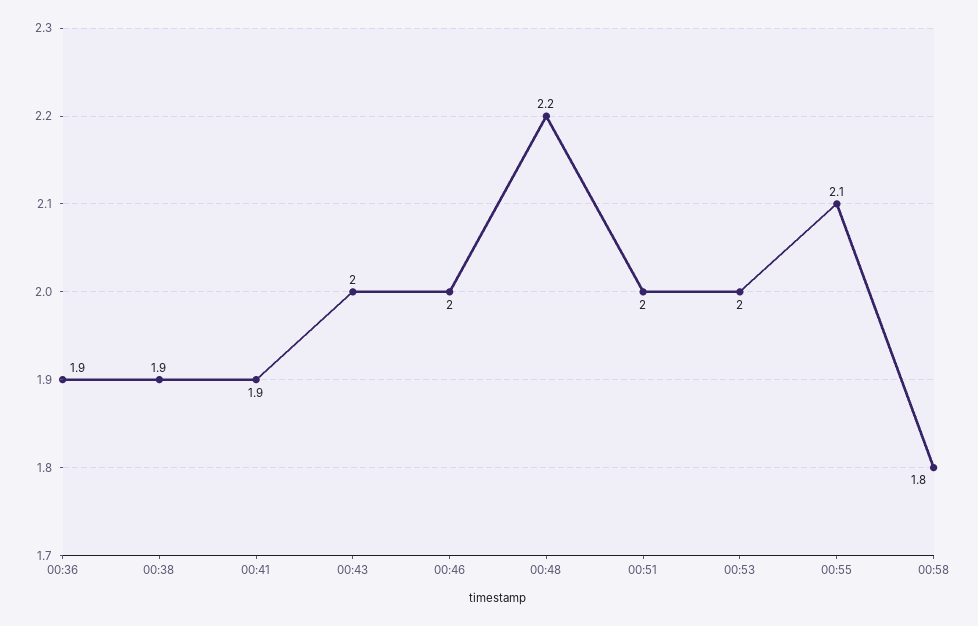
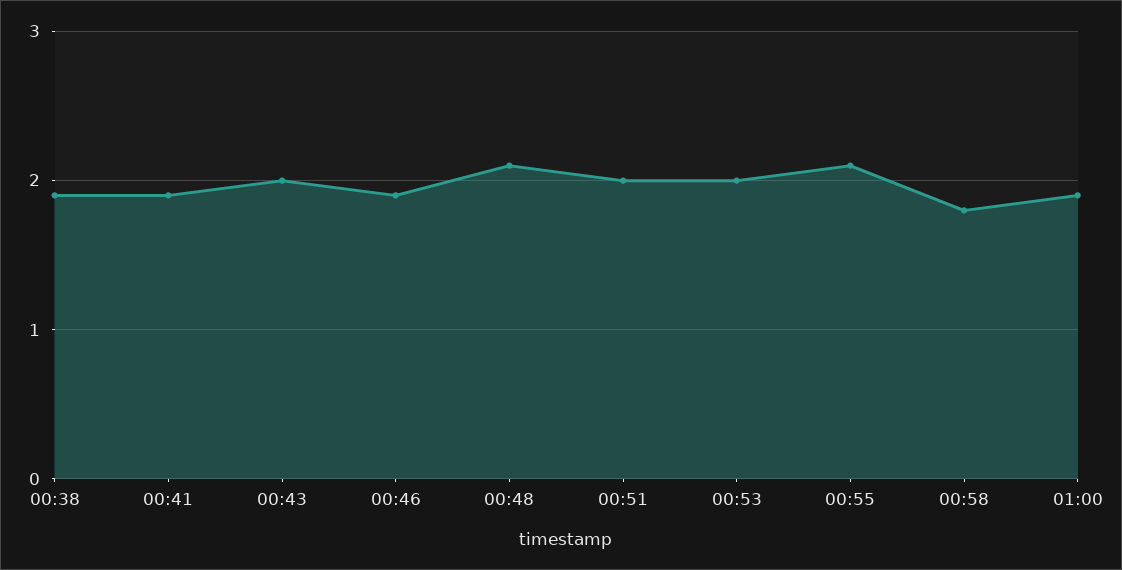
00:36: 1.9 -> none
00:46: 2 -> 1.9
00:48: 2.2 -> 2.1
01:00: none -> 1.9

